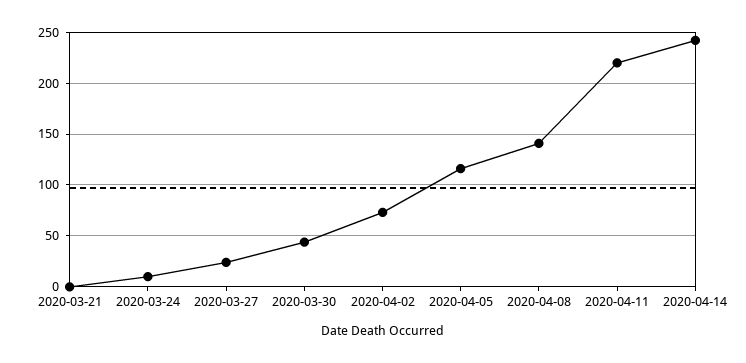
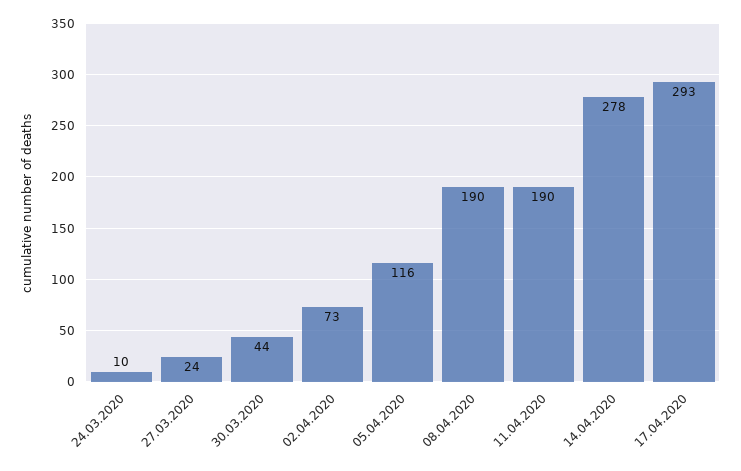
2020-03-21: 0 -> none
2020-04-08: 140 -> 190
2020-04-11: 220 -> 190
2020-04-14: 240 -> 278
17.04.2020: none -> 293

